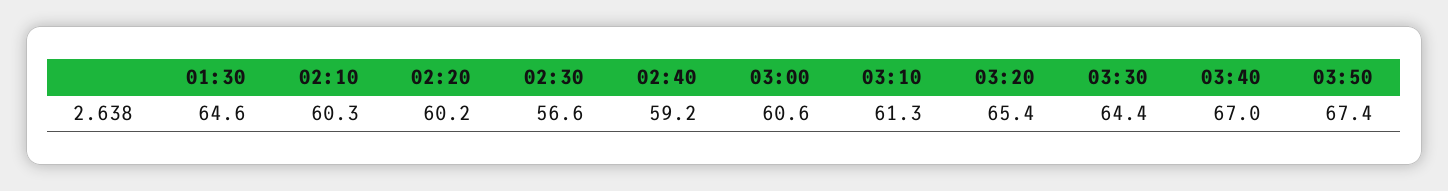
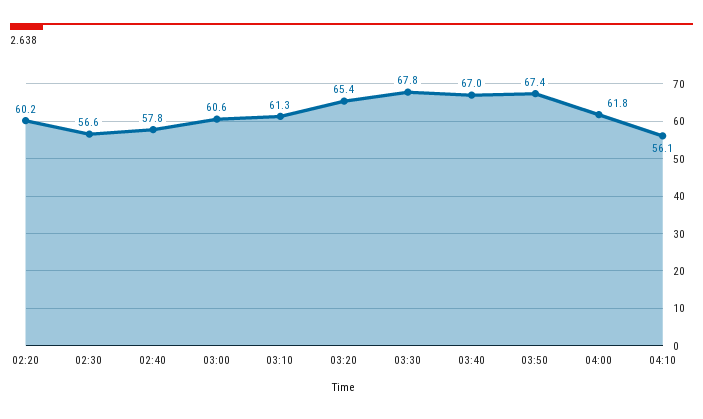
01:30: 64.6 -> none
02:10: 60.3 -> none
02:40: 59.2 -> 57.8
03:30: 64.4 -> 67.8
04:00: none -> 61.8
04:10: none -> 56.1

